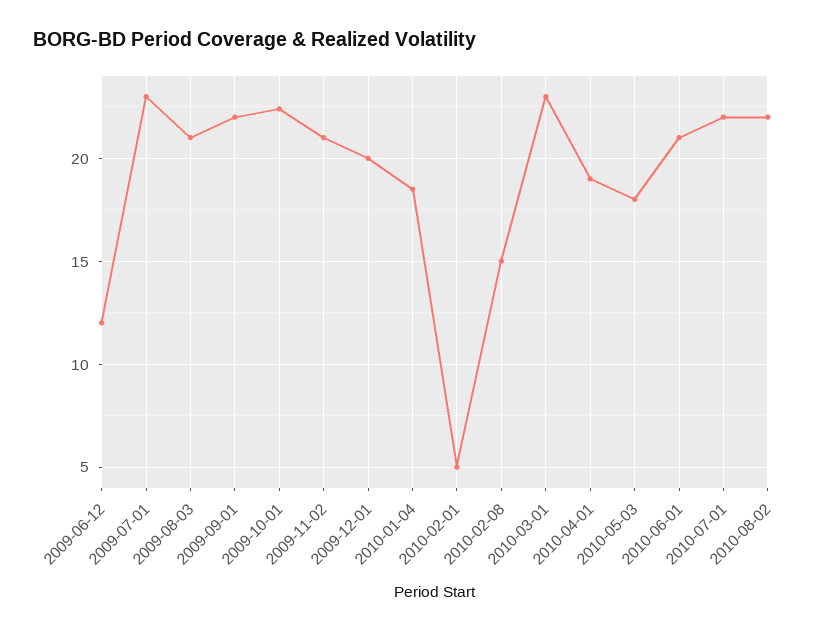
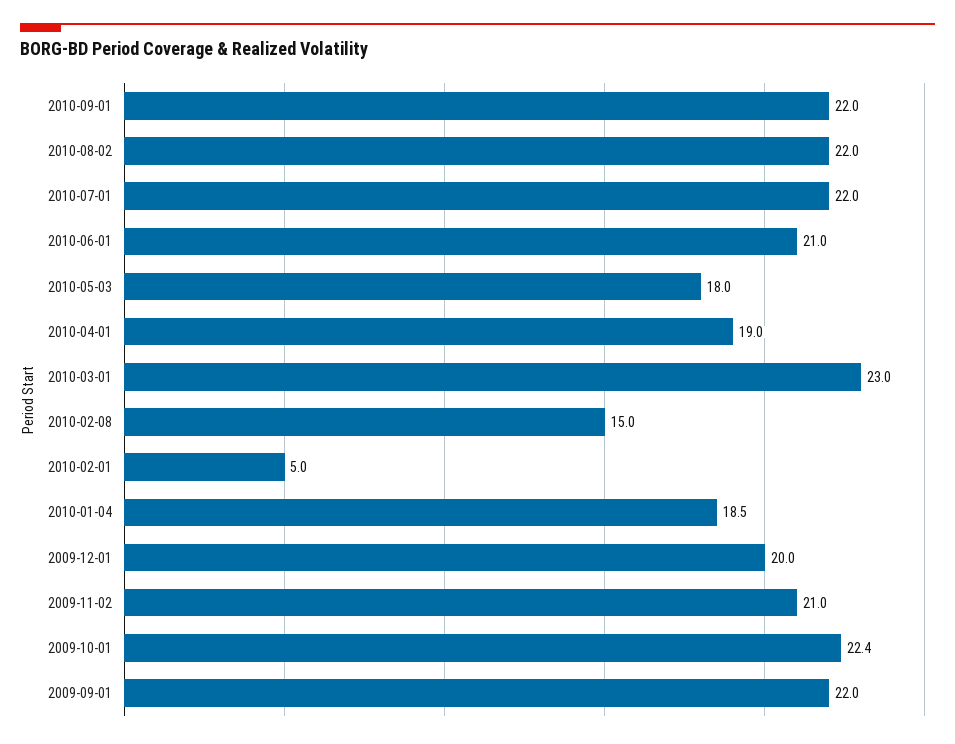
2009-06-12: 12 -> none
2009-07-01: 23 -> none
2009-08-03: 21 -> none
2010-09-01: none -> 22

